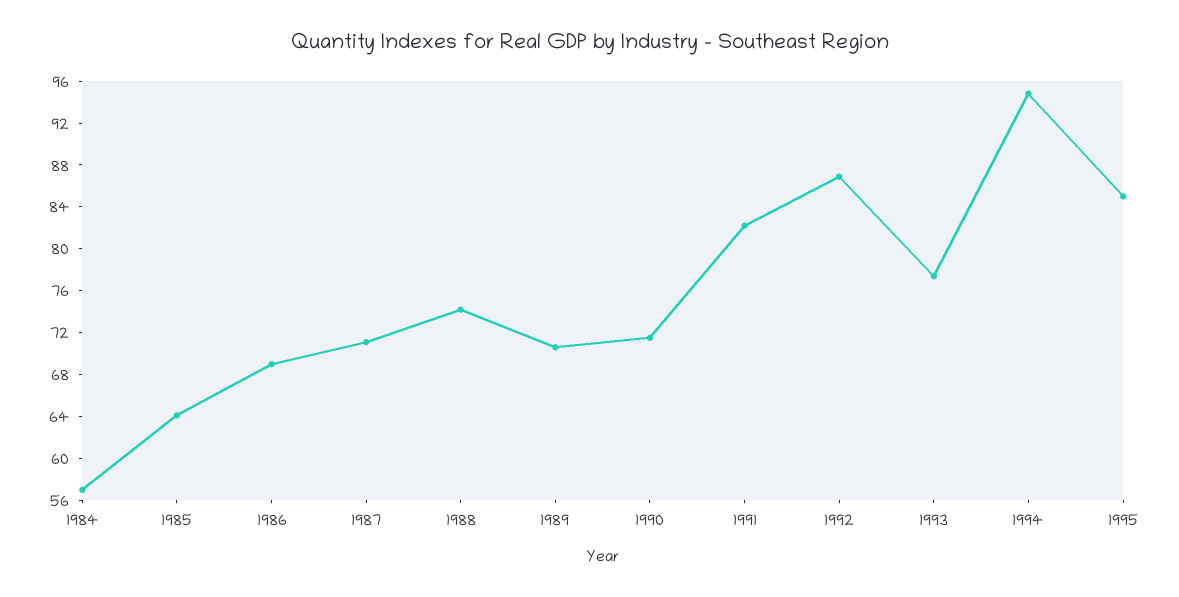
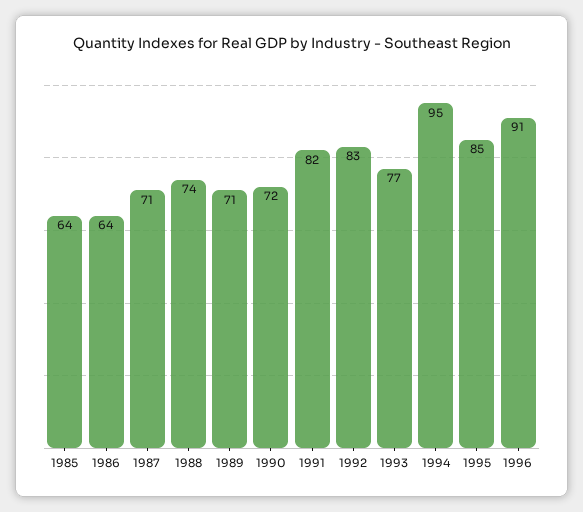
1984: 57 -> none
1986: 69 -> 64
1992: 87 -> 83
1996: none -> 91

